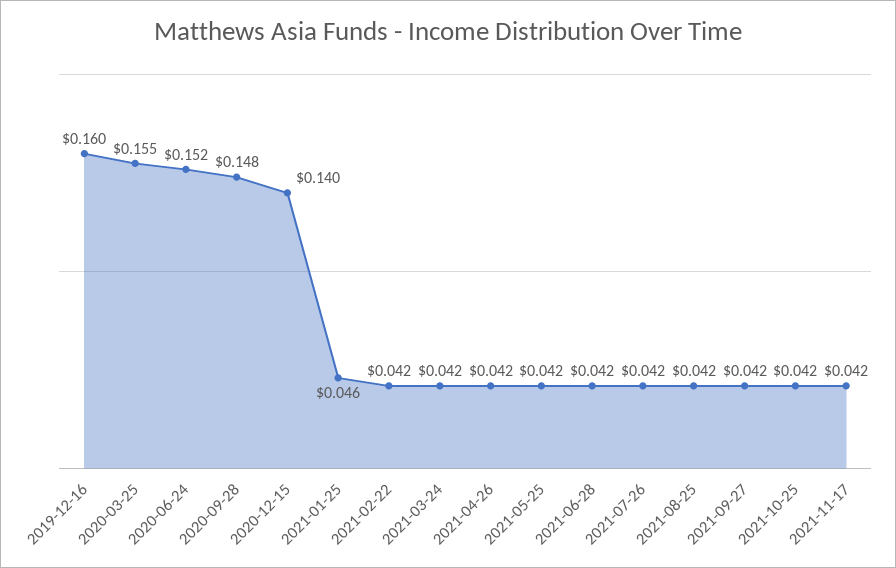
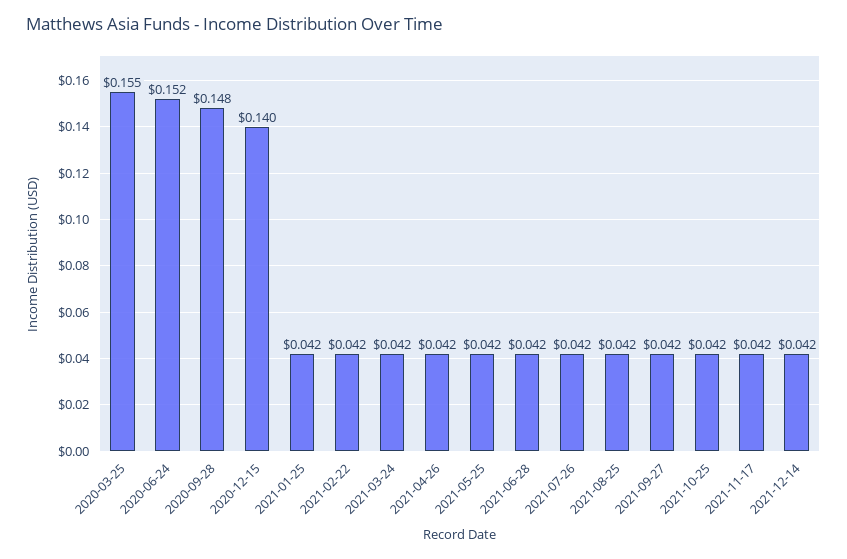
2019-12-16: 0.16 -> none
2021-01-25: 0.046 -> 0.042
2021-12-14: none -> 0.042

